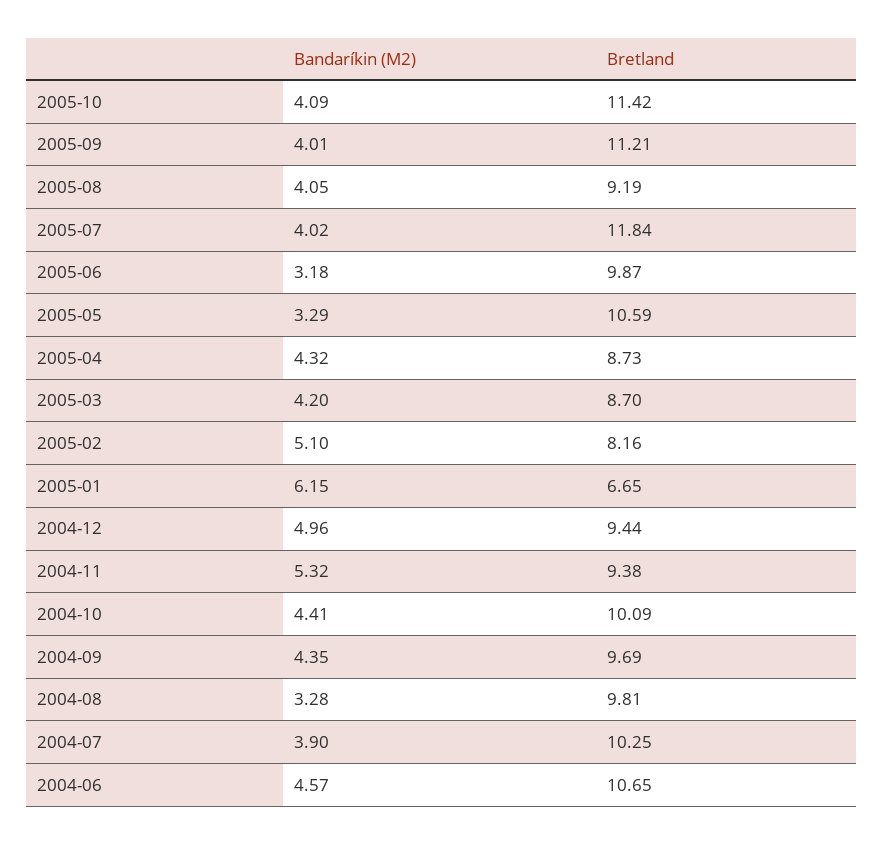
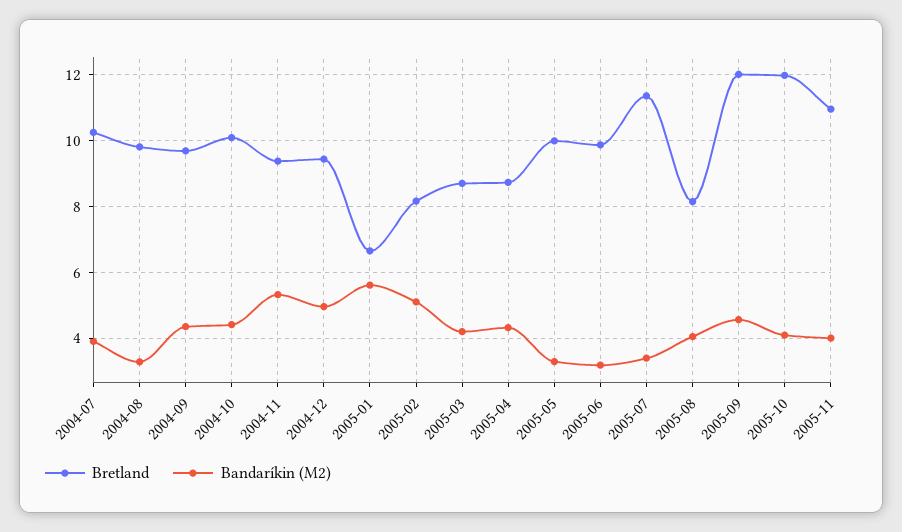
Bretland, 2005-10: 11.42 -> 12
Bandaríkin (M2), 2005-09: 4.01 -> 4.6
Bretland, 2005-09: 11.21 -> 12
Bretland, 2005-08: 9.19 -> 8.2
Bandaríkin (M2), 2005-07: 4.02 -> 3.4
Bretland, 2005-07: 11.84 -> 11.4
Bretland, 2005-05: 10.59 -> 10
Bandaríkin (M2), 2005-01: 6.15 -> 5.6
Bandaríkin (M2), 2004-06: 4.57 -> none
Bretland, 2004-06: 10.65 -> none
Bretland, 2005-11: none -> 11
Bandaríkin (M2), 2005-11: none -> 4

